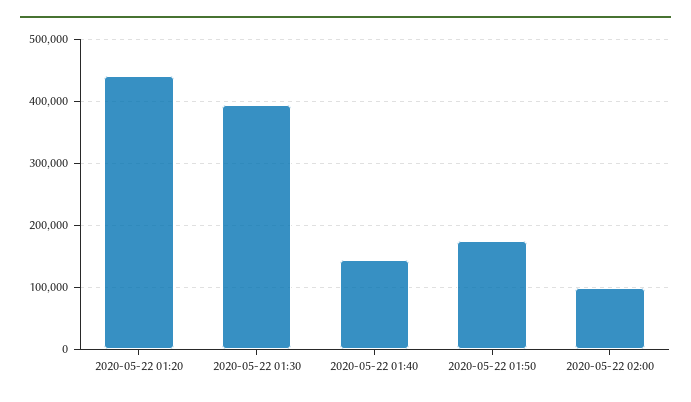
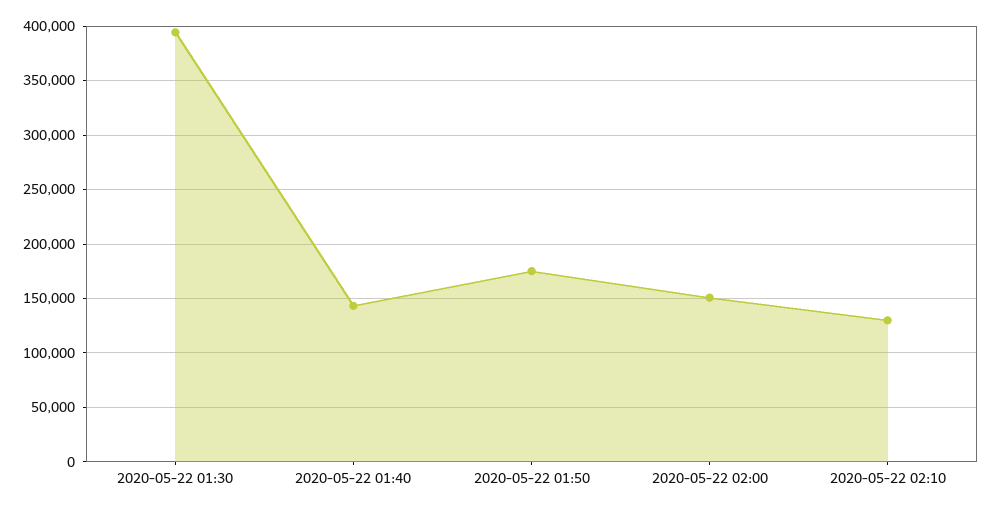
2020-05-22 01:20: 440000 -> none
2020-05-22 02:00: 100000 -> 150000
2020-05-22 02:10: none -> 130000

